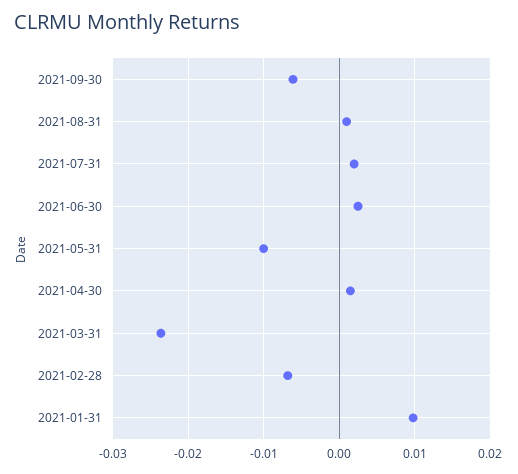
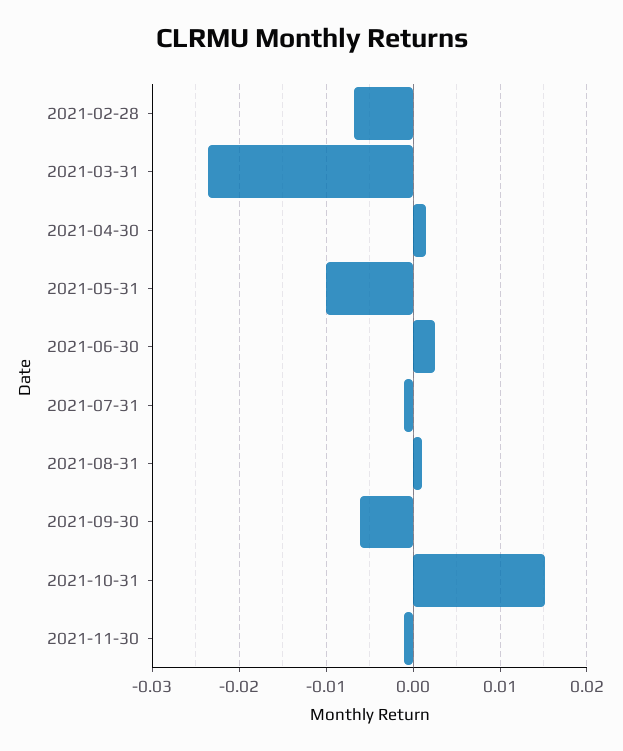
2021-07-31: 0.002 -> -0.001
2021-01-31: 0.01 -> none
2021-10-31: none -> 0.015
2021-11-30: none -> -0.001

